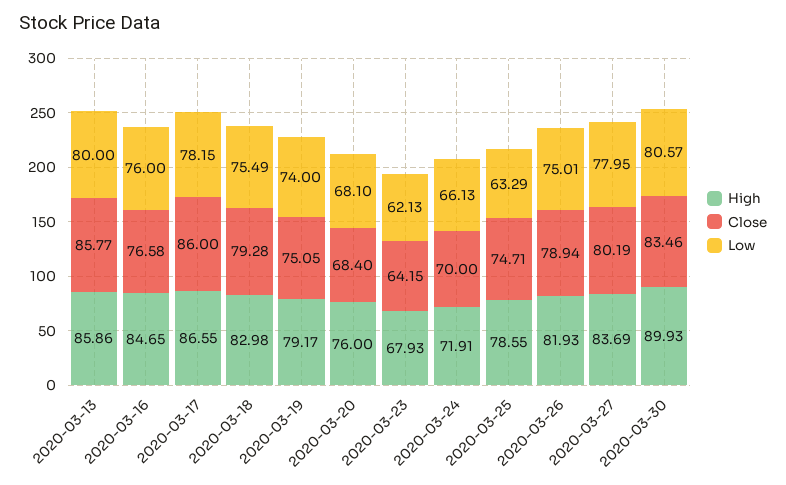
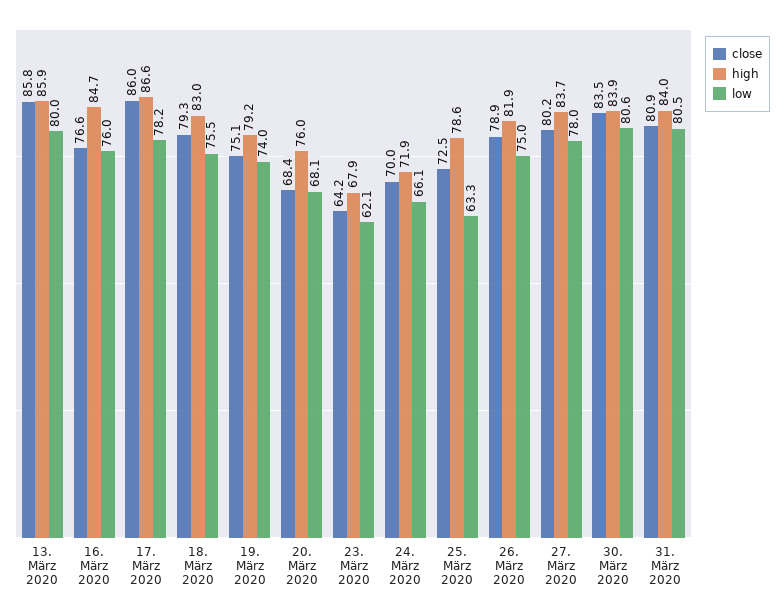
Close, 2020-03-25: 74.71 -> 72.5
High, 2020-03-30: 89.93 -> 83.9
Close, 31. März 2020: none -> 80.9
High, 31. März 2020: none -> 84
Low, 31. März 2020: none -> 80.5

